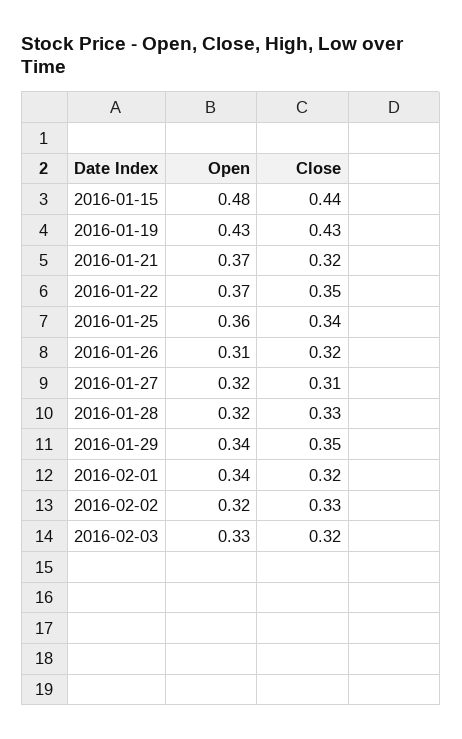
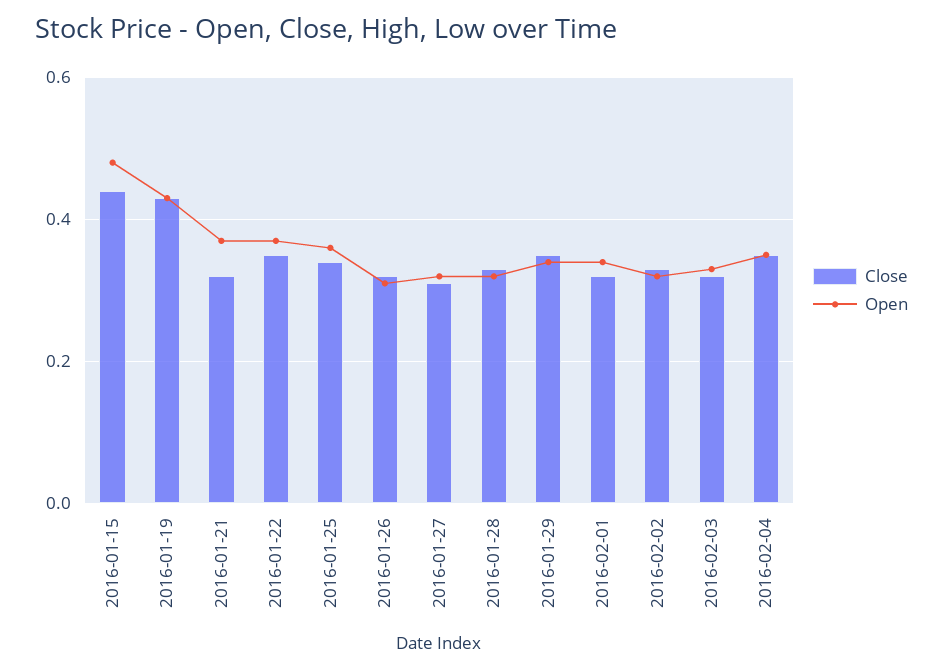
Close, 2016-02-04: none -> 0.35
Open, 2016-02-04: none -> 0.35

